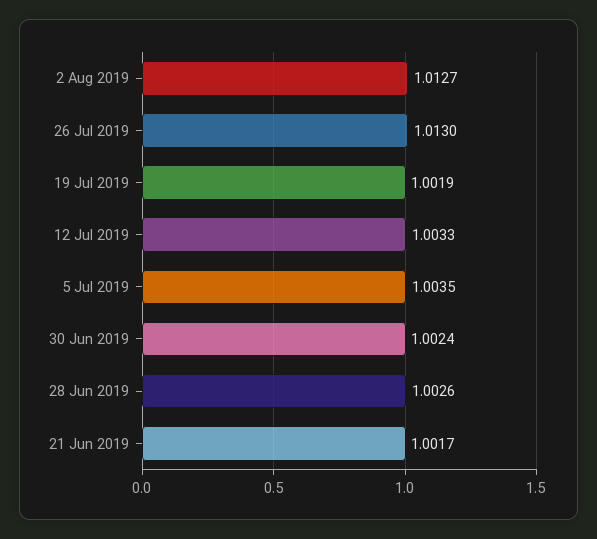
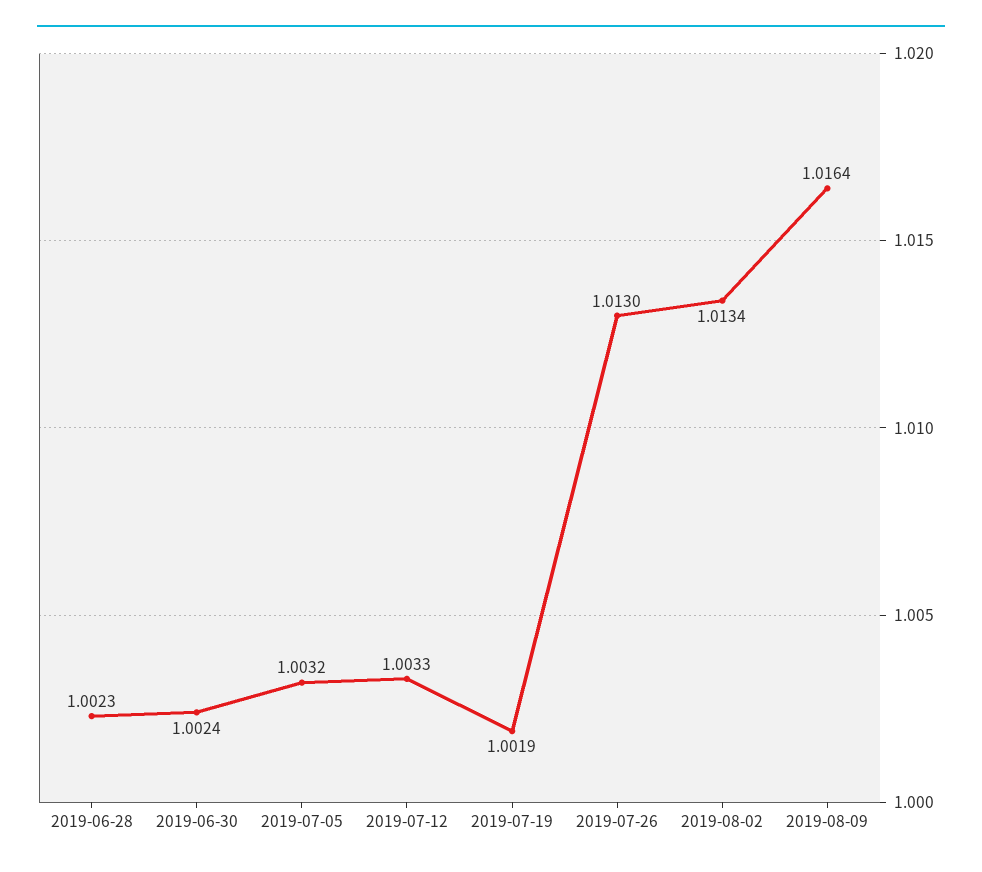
2 Aug 2019: 1.0127 -> 1.0134
5 Jul 2019: 1.0035 -> 1.0032
28 Jun 2019: 1.0026 -> 1.0023
21 Jun 2019: 1.0017 -> none
2019-08-09: none -> 1.0164

